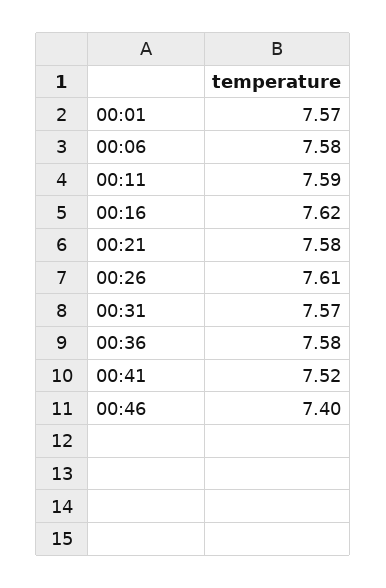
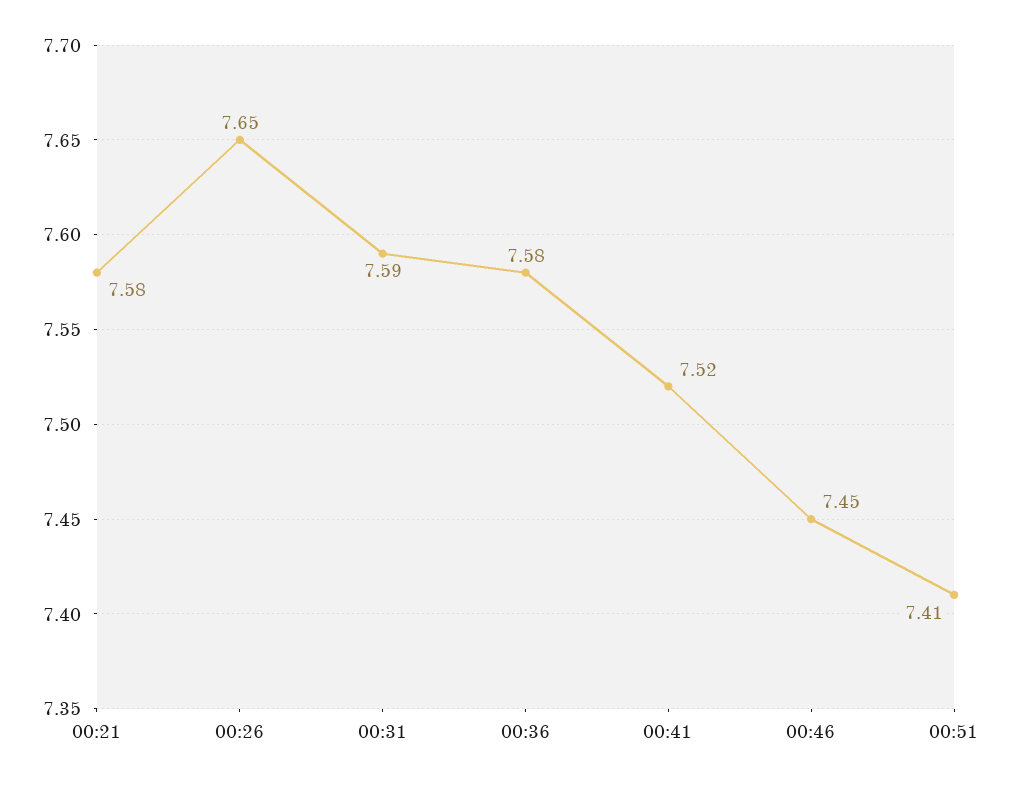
00:01: 7.57 -> none
00:06: 7.58 -> none
00:11: 7.59 -> none
00:16: 7.62 -> none
00:26: 7.61 -> 7.65
00:31: 7.57 -> 7.59
00:46: 7.4 -> 7.45
00:51: none -> 7.41

